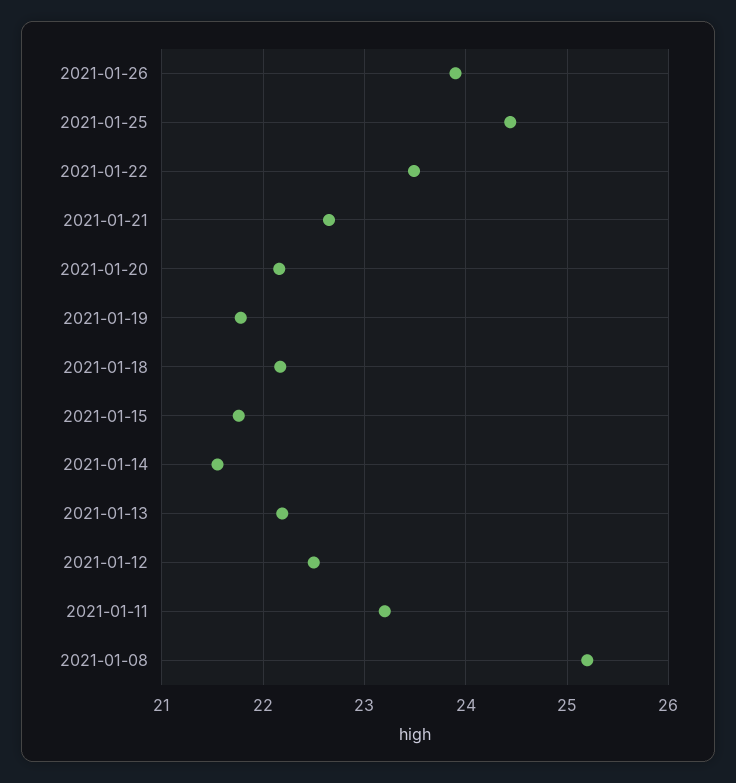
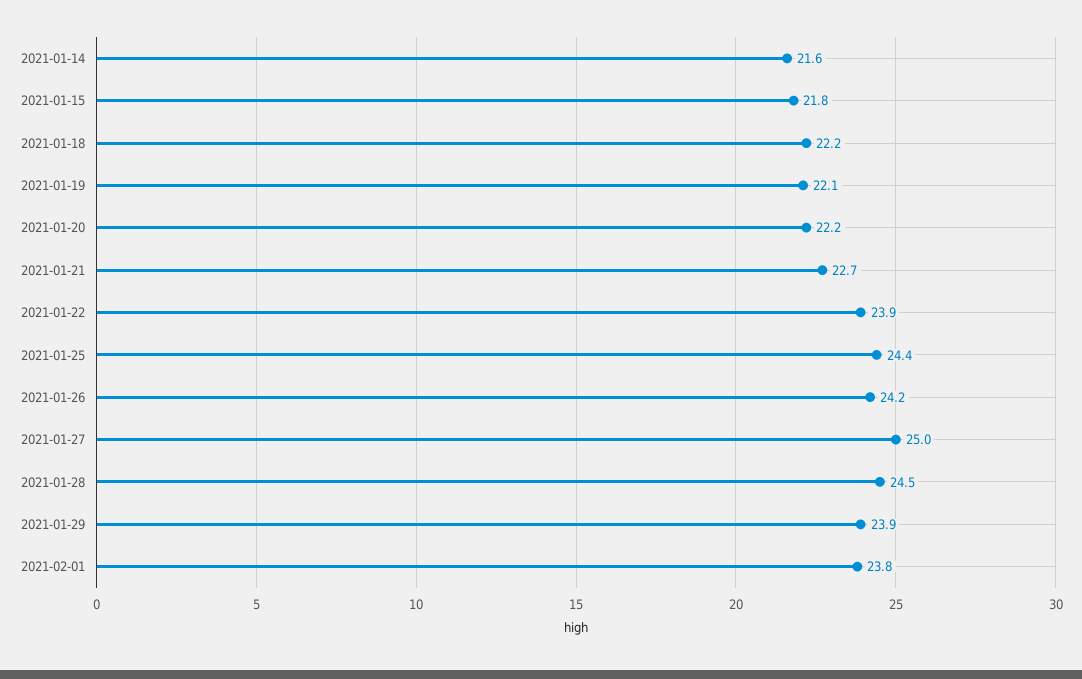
2021-01-26: 23.9 -> 24.2
2021-01-22: 23.5 -> 23.9
2021-01-19: 21.8 -> 22.1
2021-01-13: 22.2 -> none
2021-01-12: 22.5 -> none
2021-01-11: 23.2 -> none
2021-01-08: 25.2 -> none
2021-01-27: none -> 25
2021-01-28: none -> 24.5
2021-01-29: none -> 23.9
2021-02-01: none -> 23.8

